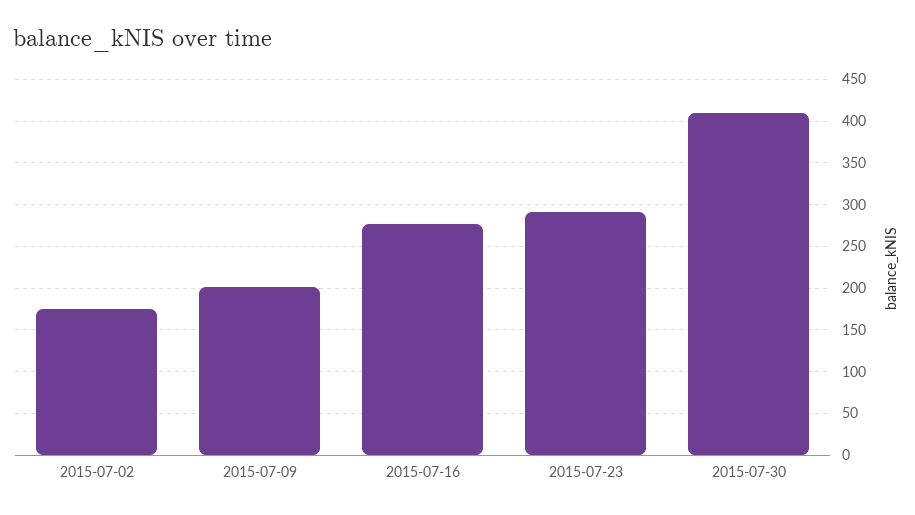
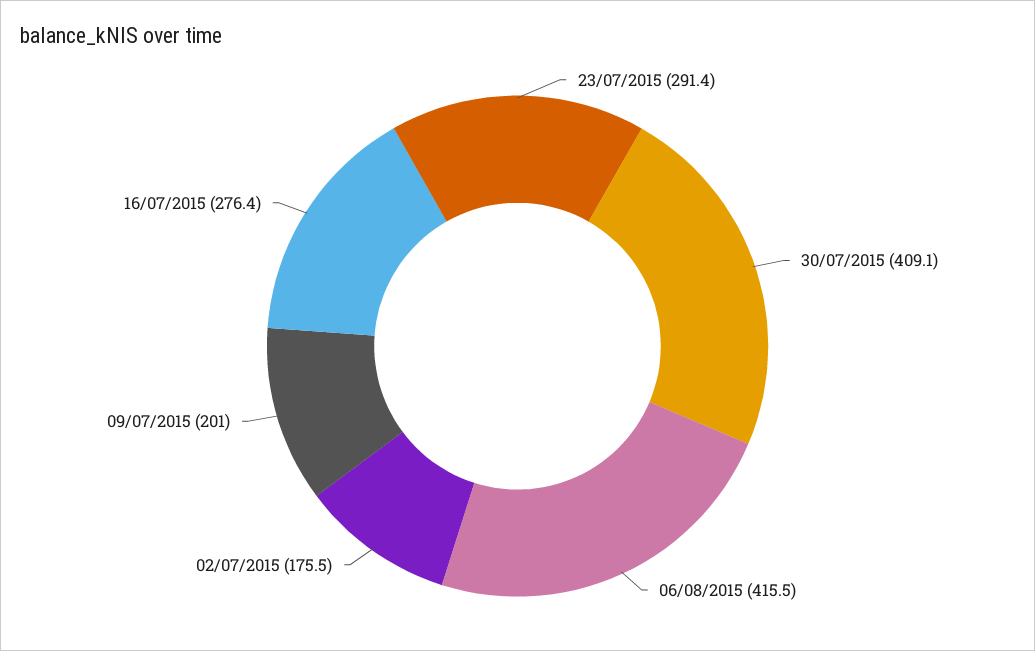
06/08/2015: none -> 415.5

